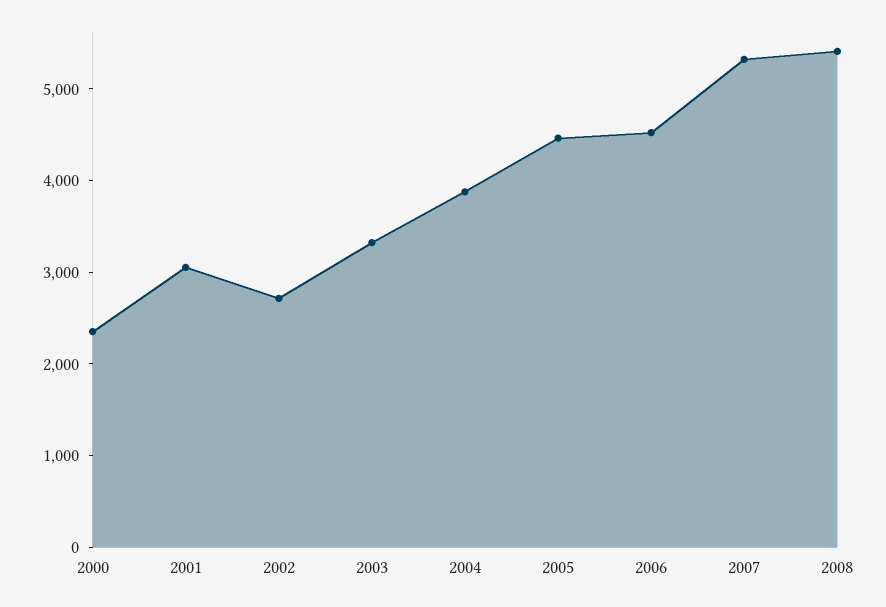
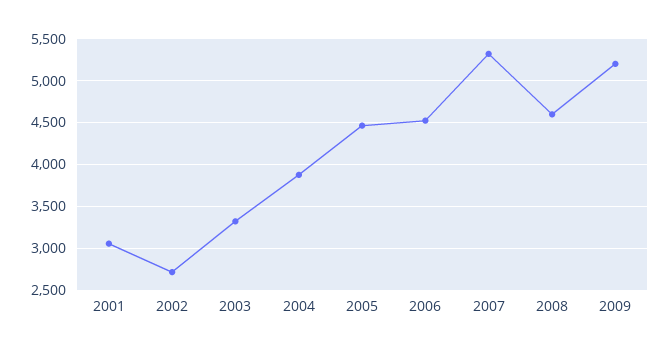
2000: 2400 -> none
2008: 5400 -> 4600
2009: none -> 5200

